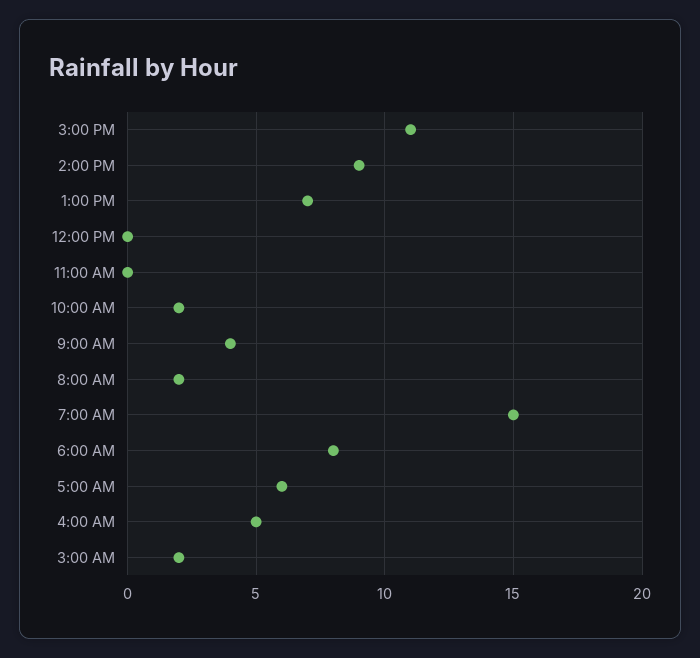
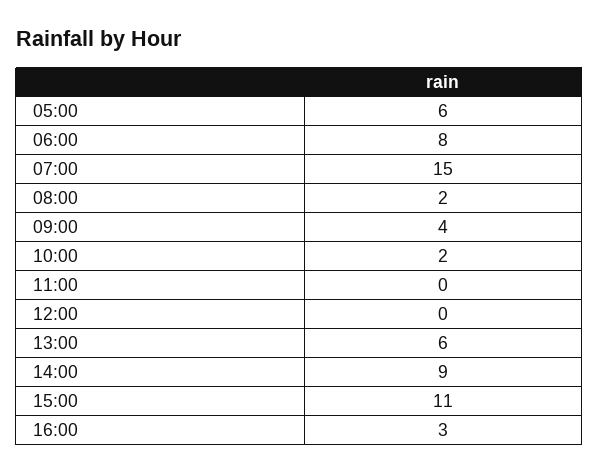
1:00 PM: 7 -> 6
4:00 AM: 5 -> none
3:00 AM: 2 -> none
16:00: none -> 3

